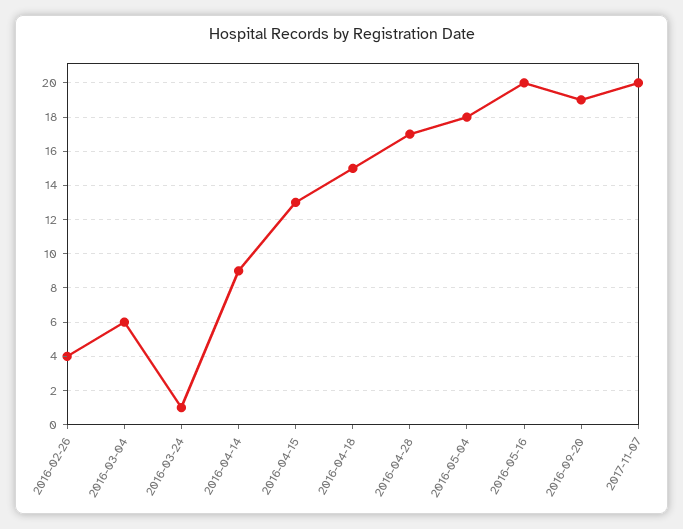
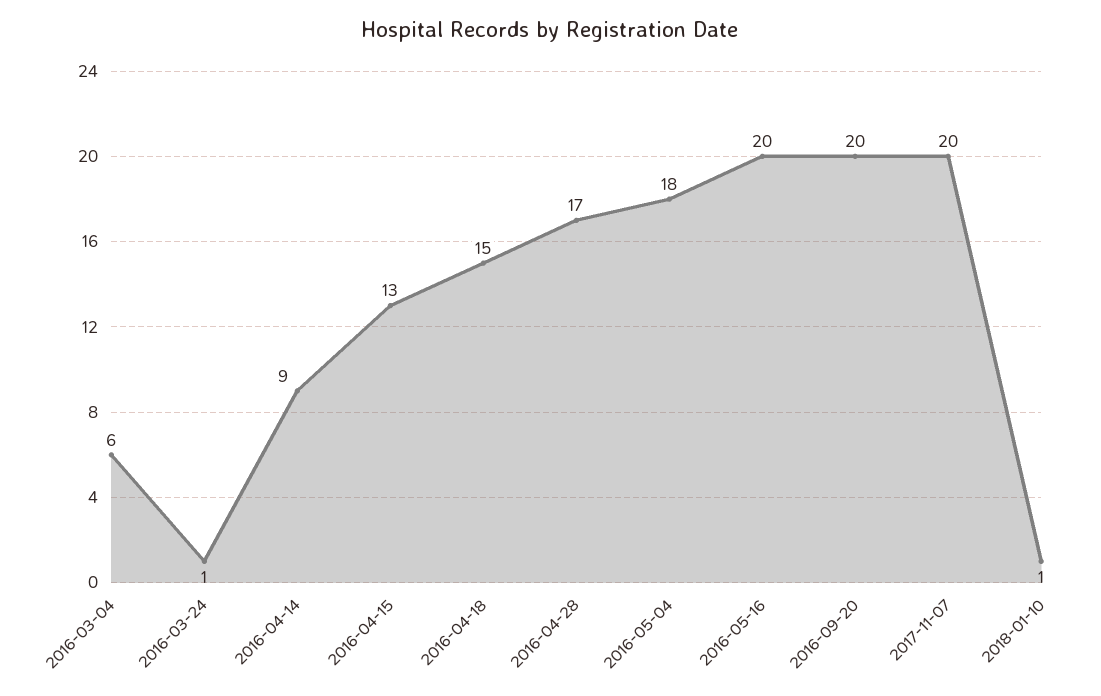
2016-02-26: 4 -> none
2016-09-20: 19 -> 20
2018-01-10: none -> 1

